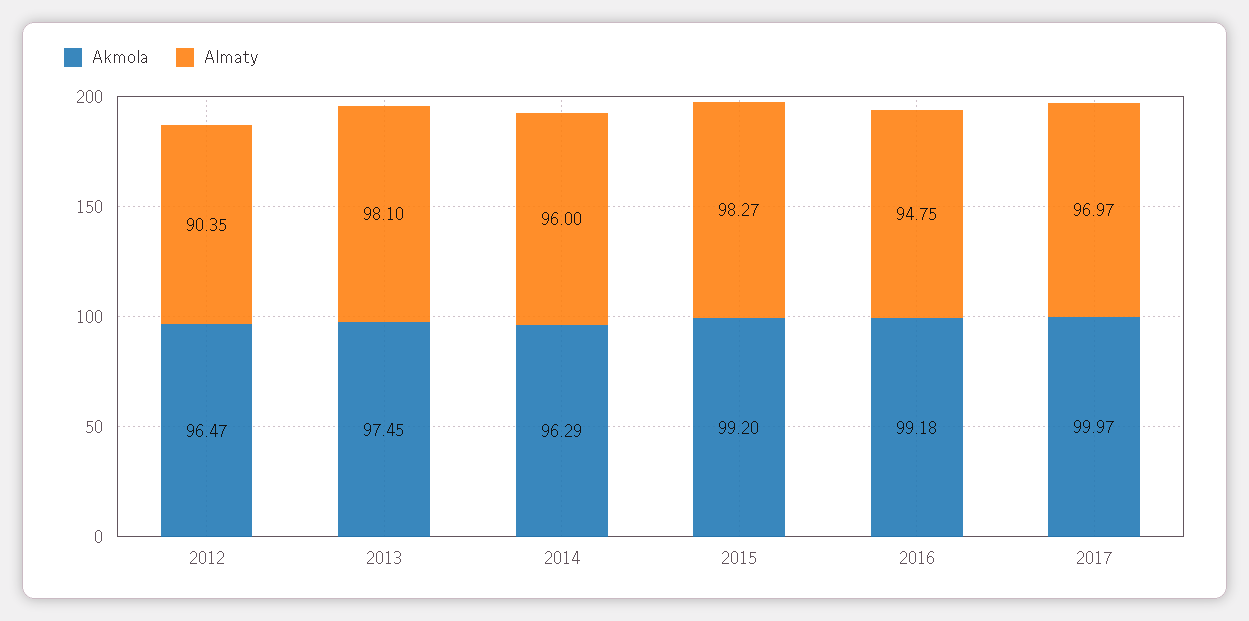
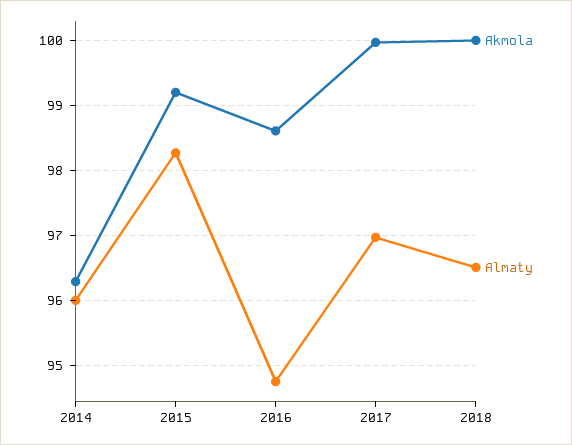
Akmola, 2012: 96.47 -> none
Almaty, 2012: 90.35 -> none
Akmola, 2013: 97.45 -> none
Almaty, 2013: 98.1 -> none
Akmola, 2016: 99.18 -> 98.6
Akmola, 2018: none -> 100
Almaty, 2018: none -> 96.5

